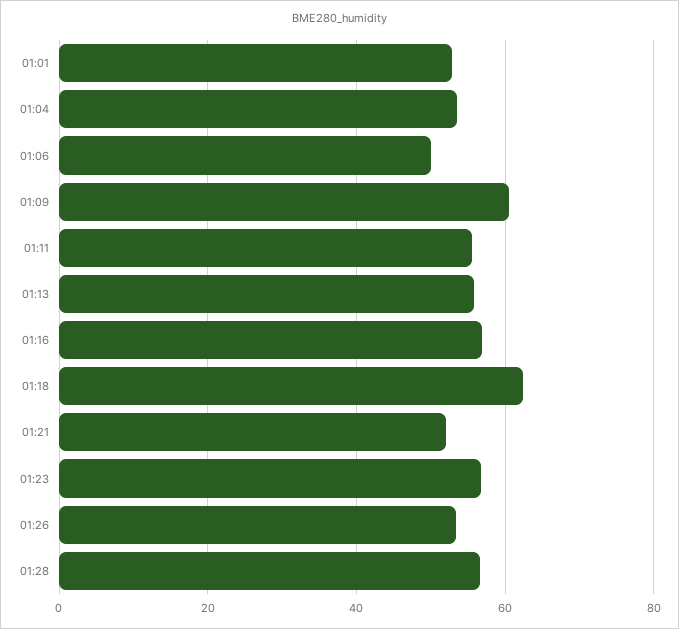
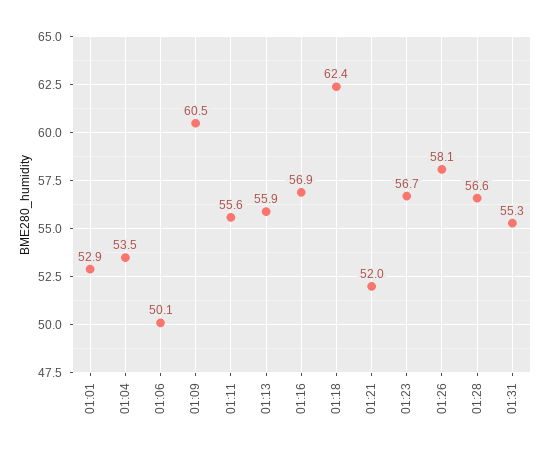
01:26: 54 -> 58.1
01:31: none -> 55.3

